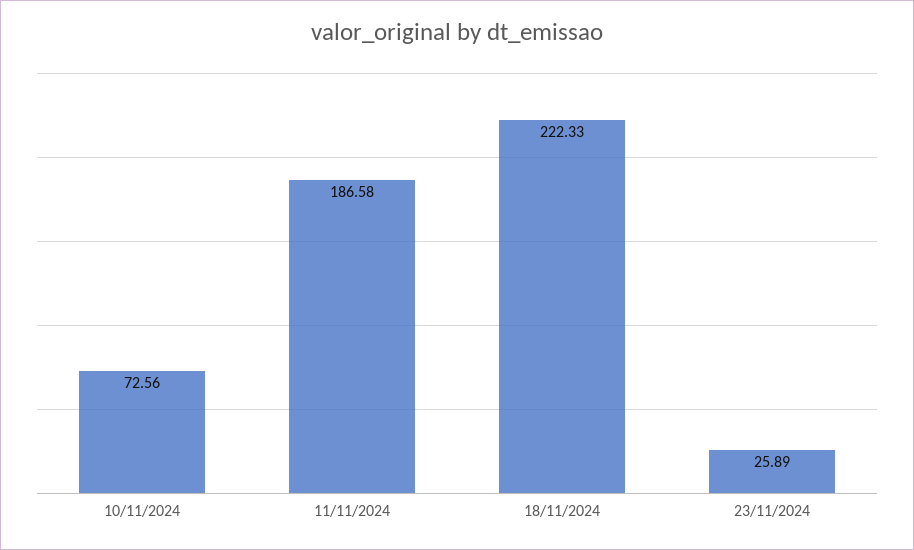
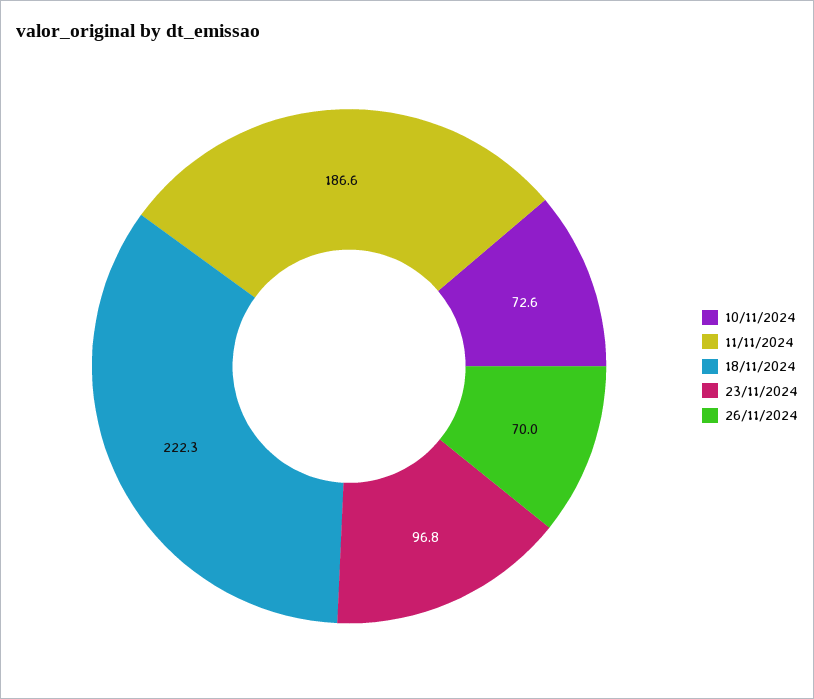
23/11/2024: 25.89 -> 96.8
26/11/2024: none -> 70

